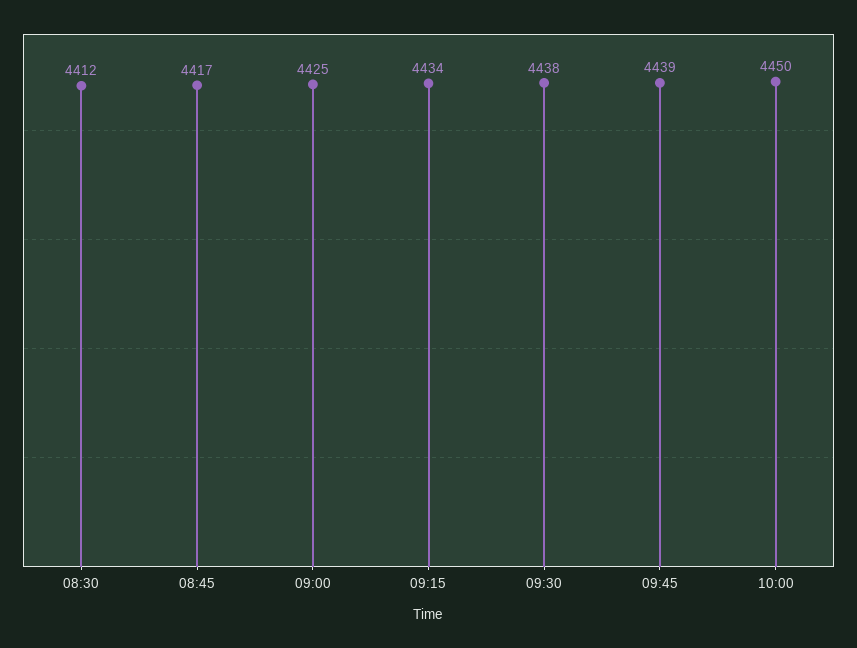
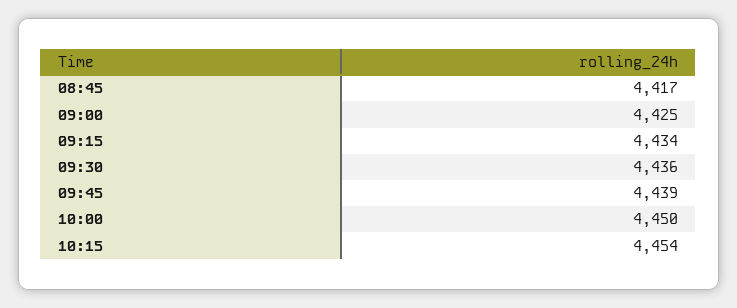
08:30: 4412 -> none
09:30: 4438 -> 4436
10:15: none -> 4454

